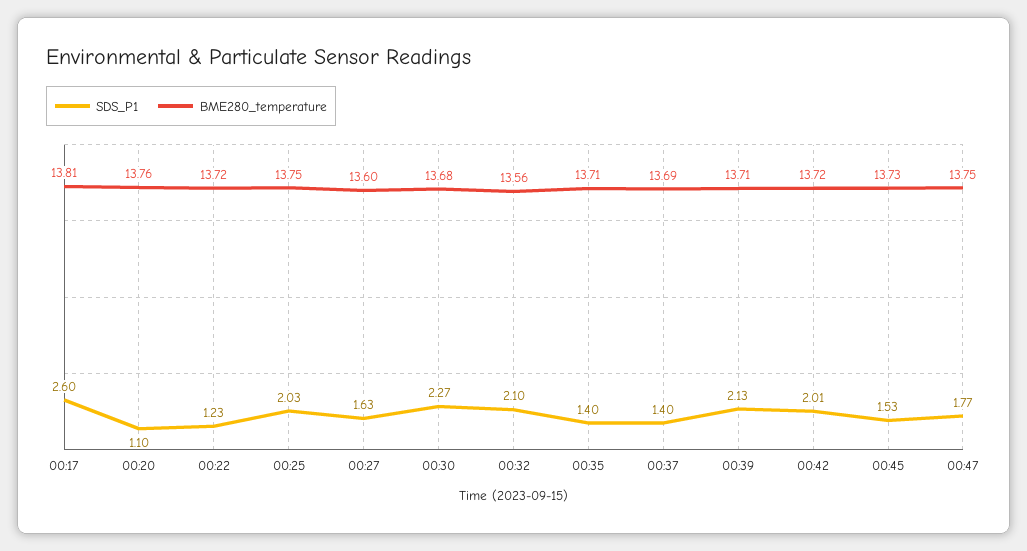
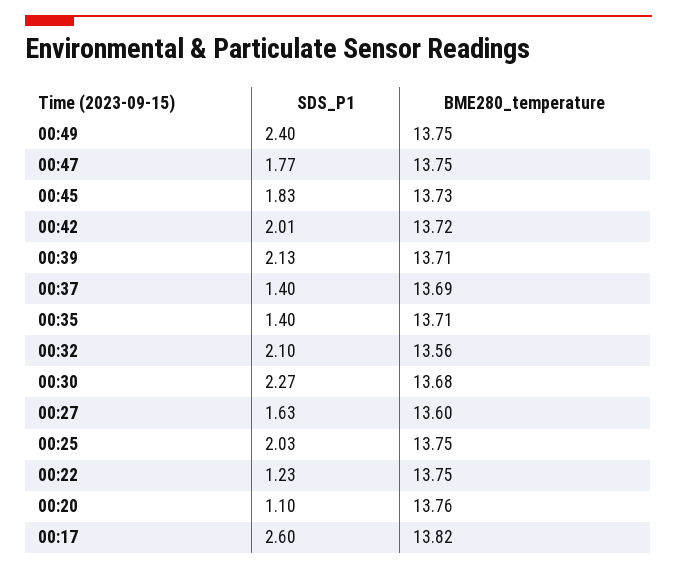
BME280_temperature, 00:17: 13.81 -> 13.82
BME280_temperature, 00:22: 13.72 -> 13.75
SDS_P1, 00:45: 1.53 -> 1.83
SDS_P1, 00:49: none -> 2.4
BME280_temperature, 00:49: none -> 13.75

